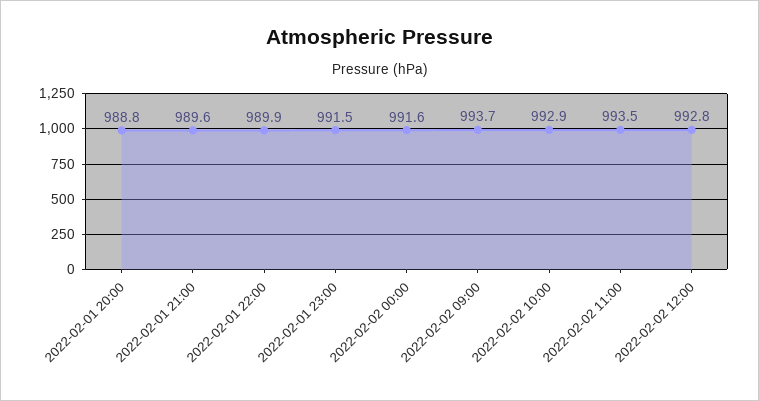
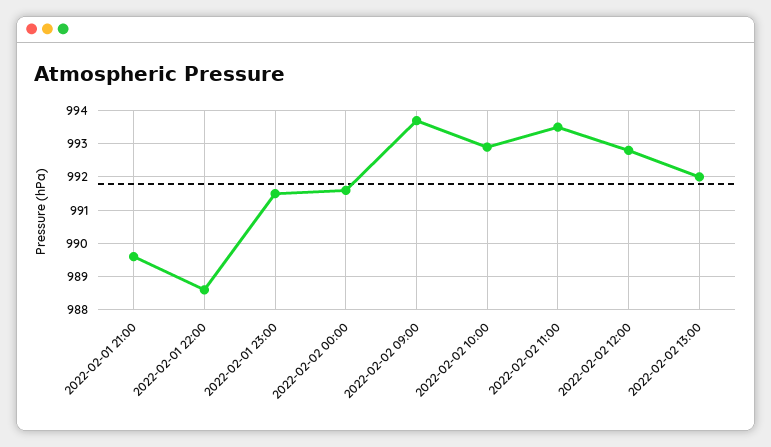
2022-02-01 20:00: 988.8 -> none
2022-02-01 22:00: 989.9 -> 988.5
2022-02-02 13:00: none -> 992

